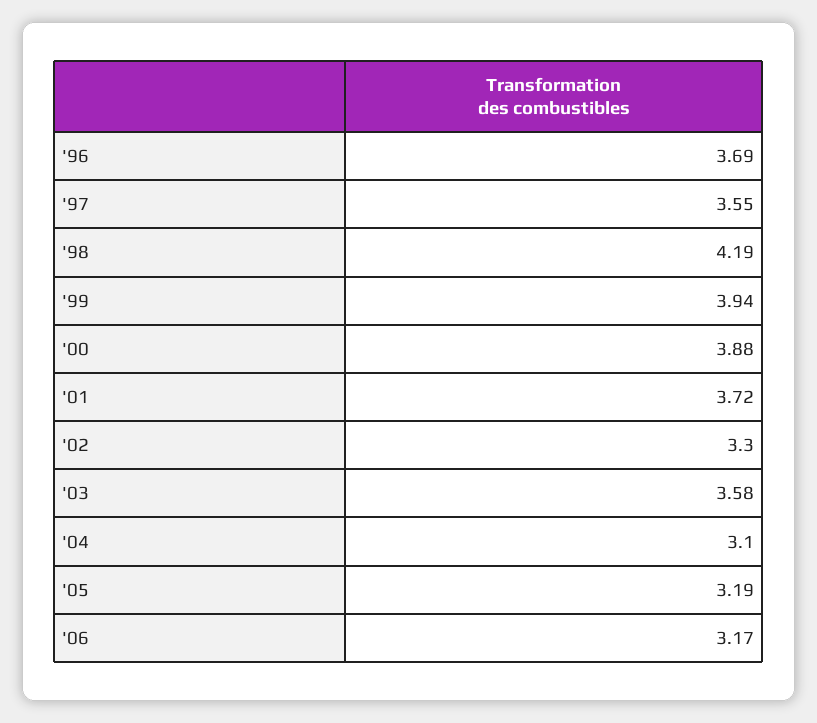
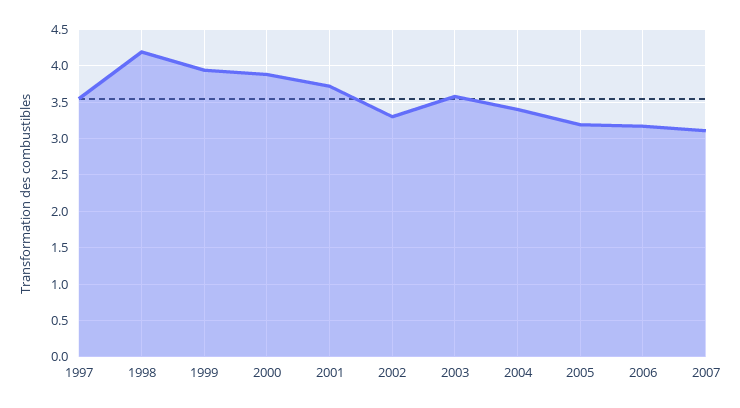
'96: 3.69 -> none
'04: 3.1 -> 3.4
2007: none -> 3.1

